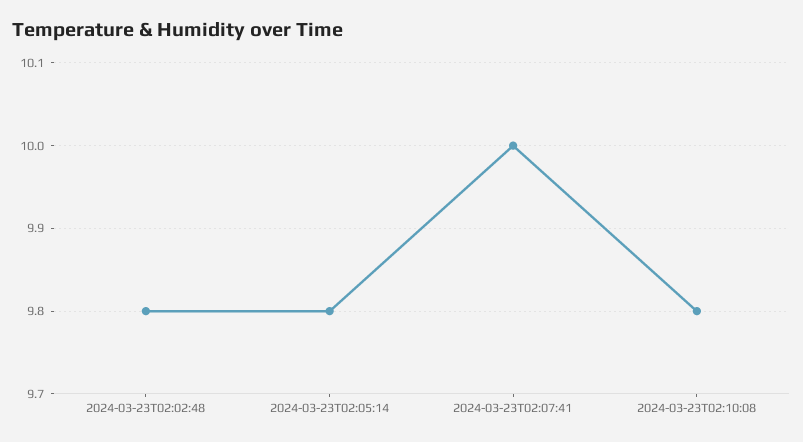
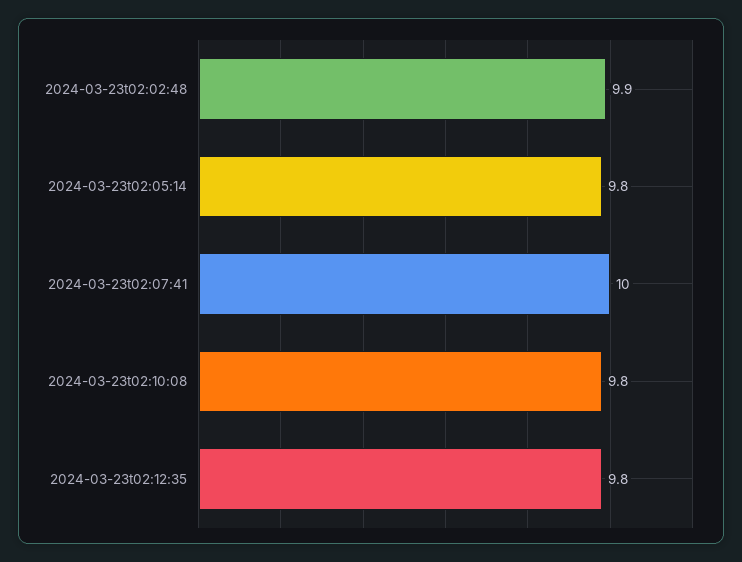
2024-03-23T02:02:48: 9.8 -> 9.9
2024-03-23t02:12:35: none -> 9.8

